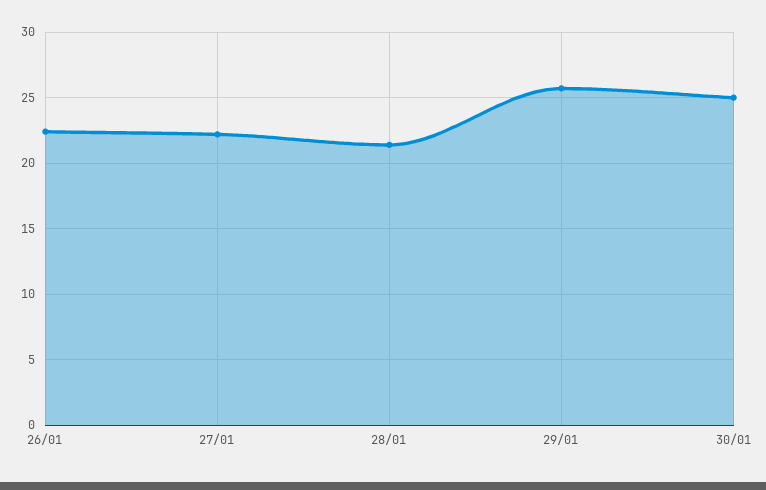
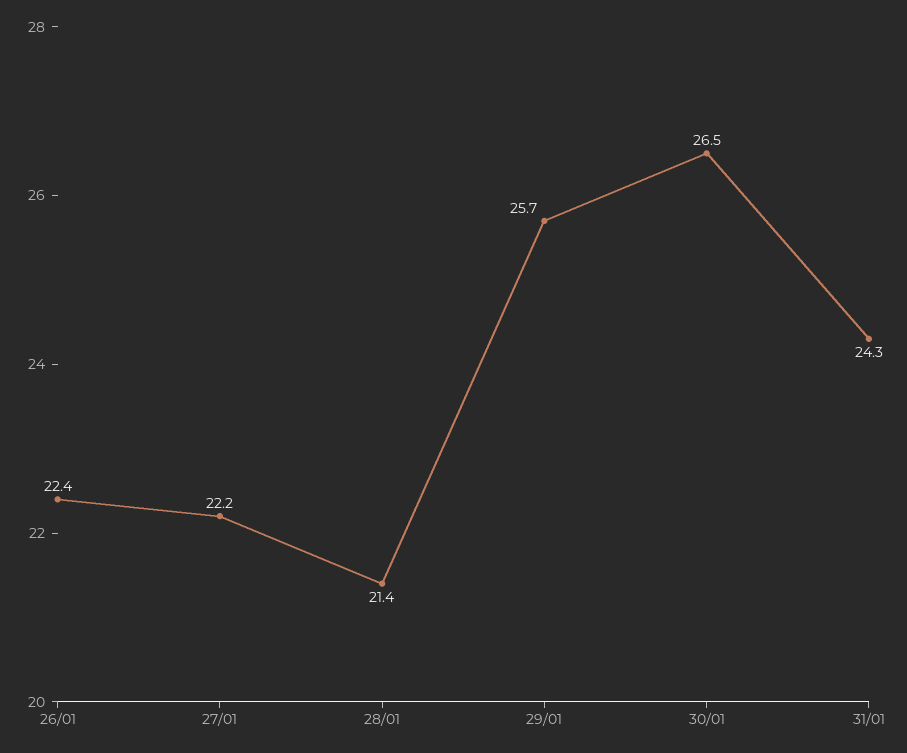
30/01: 25 -> 26.5
31/01: none -> 24.3

